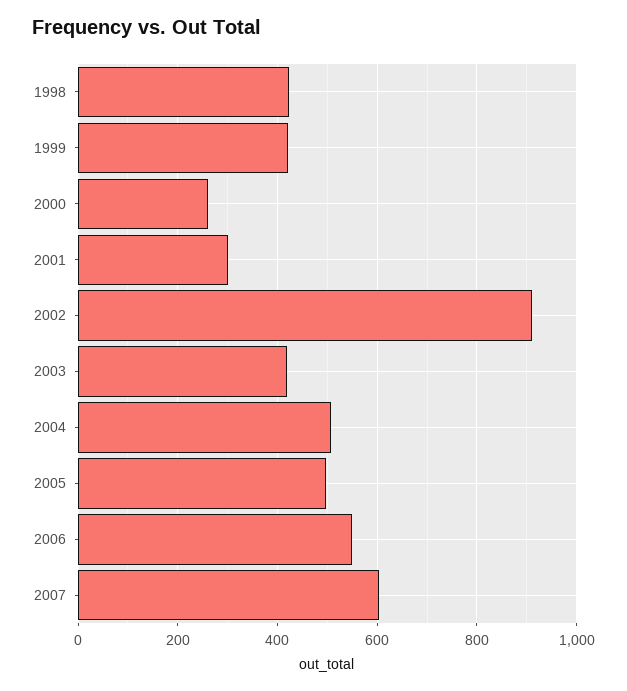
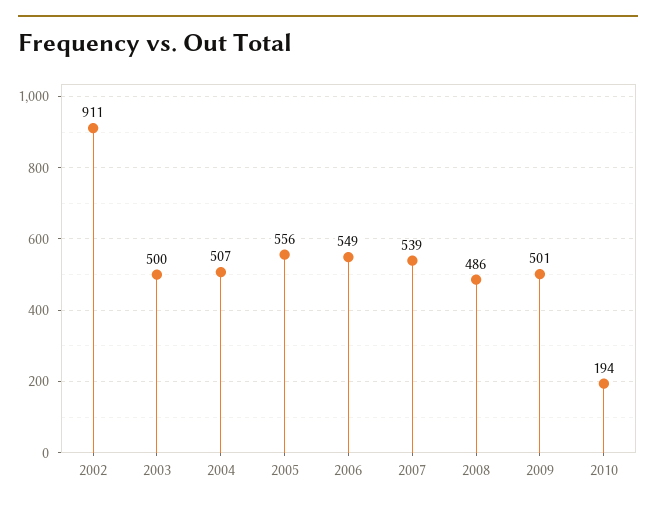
1998: 420 -> none
1999: 420 -> none
2000: 260 -> none
2001: 300 -> none
2003: 420 -> 500
2005: 500 -> 556
2007: 600 -> 539
2008: none -> 486
2009: none -> 501
2010: none -> 194

